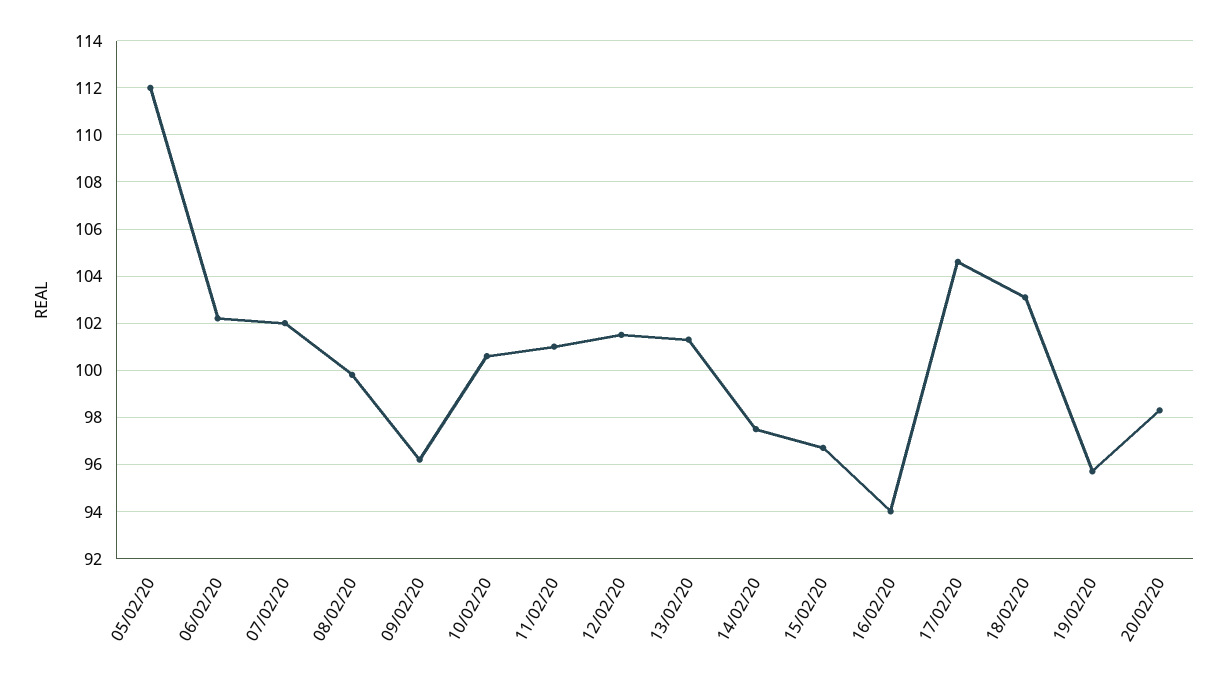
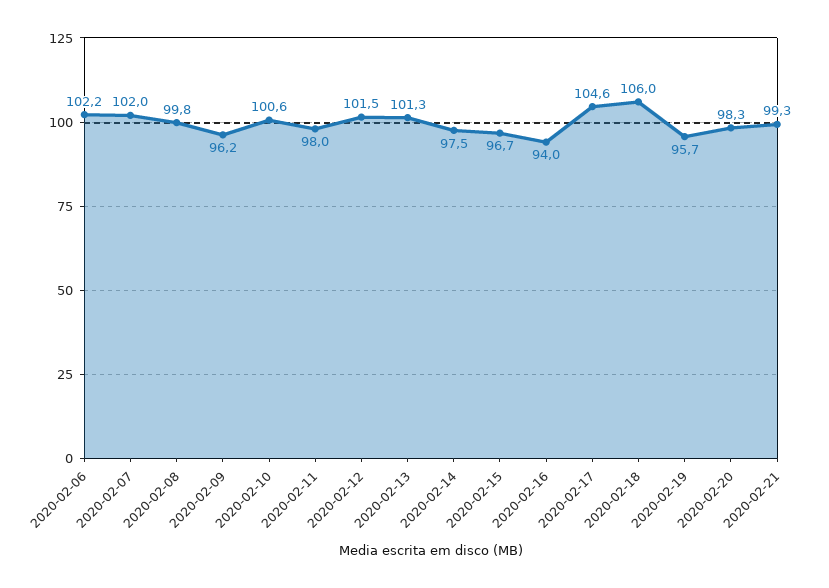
05/02/20: 112 -> none
11/02/20: 101 -> 98
18/02/20: 103 -> 106
2020-02-21: none -> 99.3

